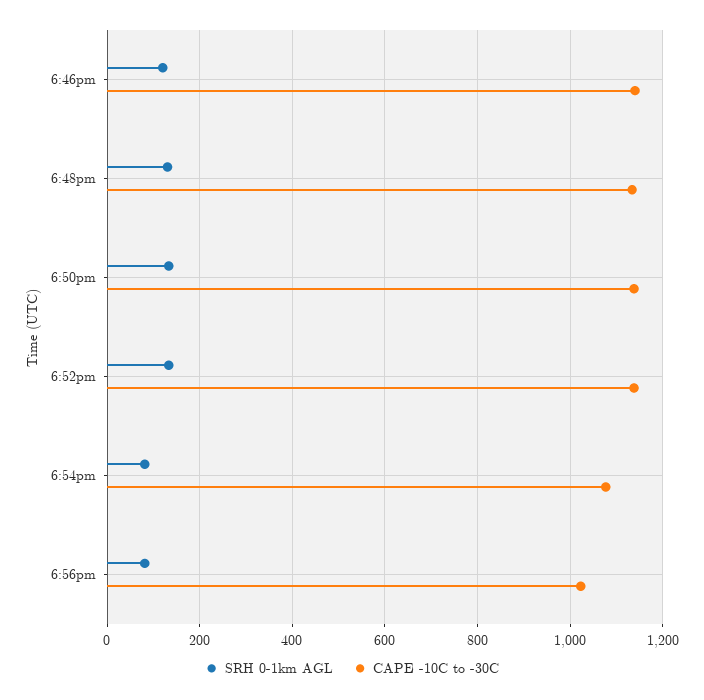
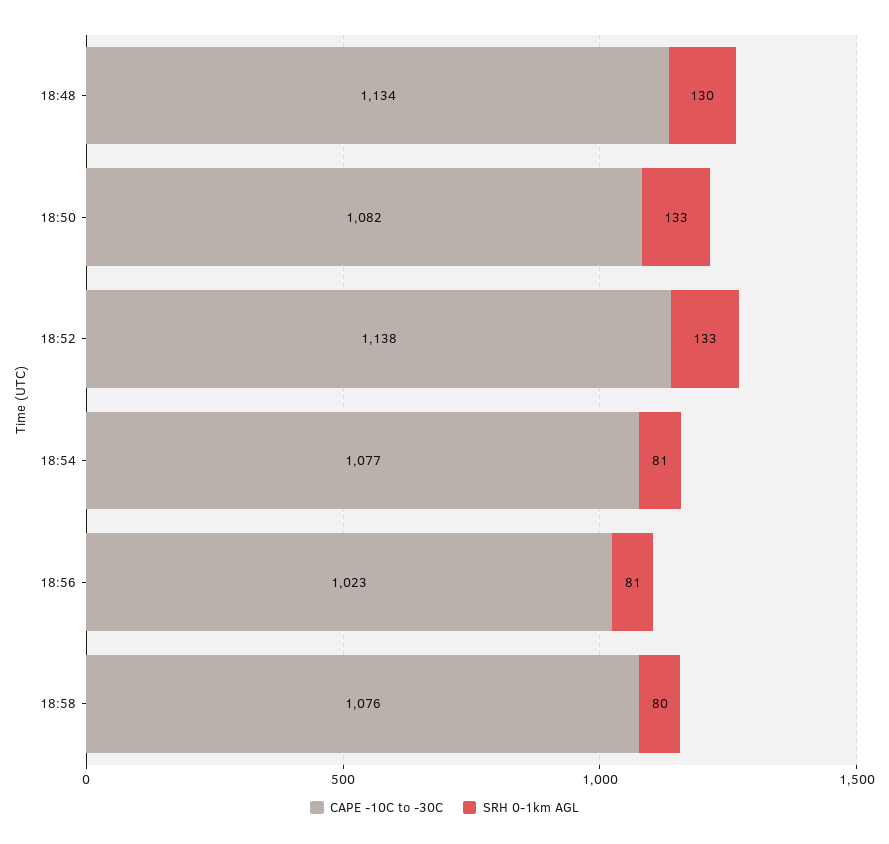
SRH 0-1km AGL, 6:46pm: 120 -> none
CAPE -10C to -30C, 6:46pm: 1140 -> none
CAPE -10C to -30C, 6:50pm: 1140 -> 1082
CAPE -10C to -30C, 18:58: none -> 1076
SRH 0-1km AGL, 18:58: none -> 80

